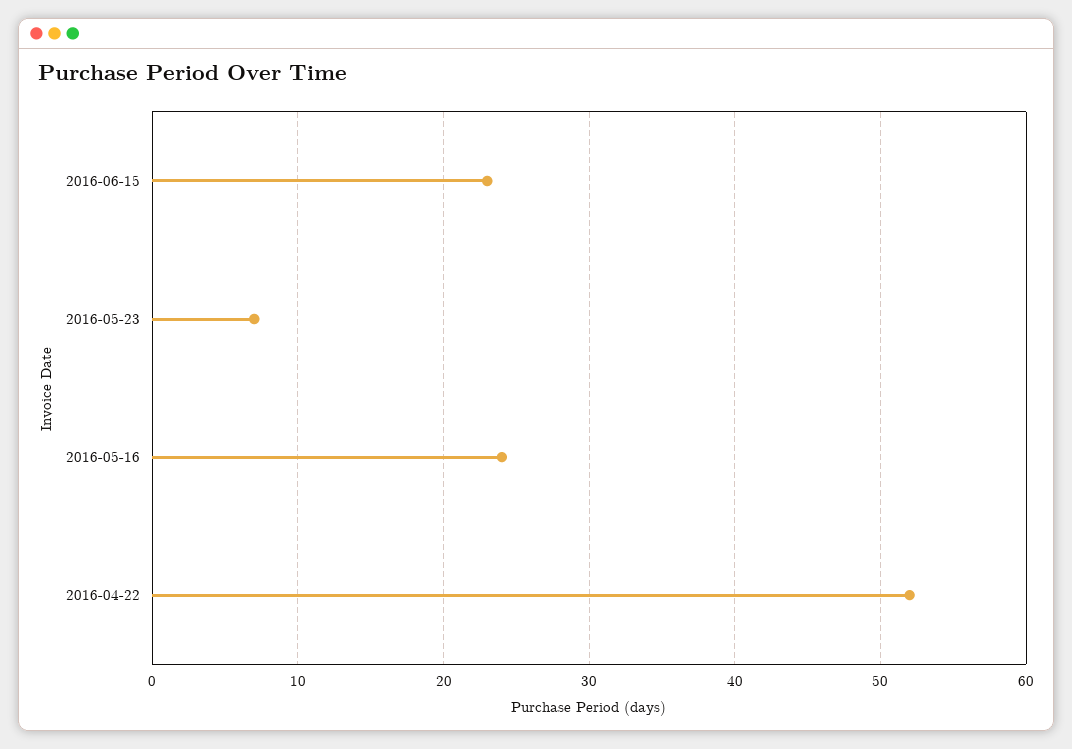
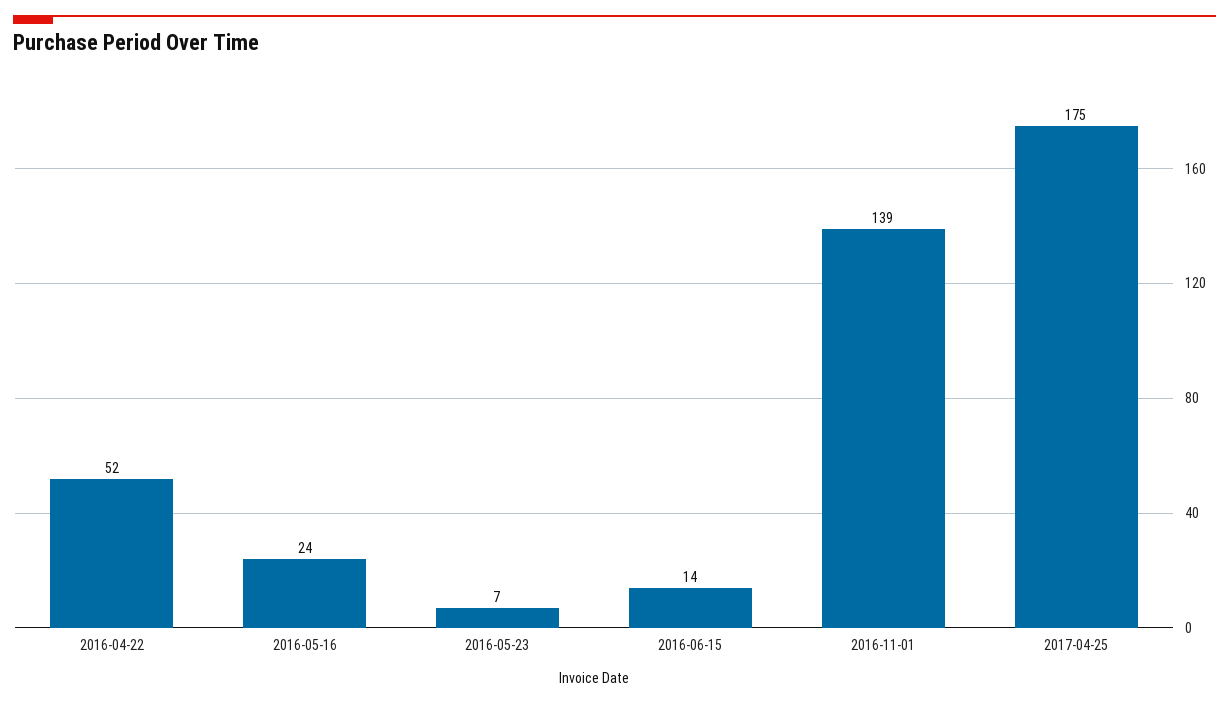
2016-06-15: 23 -> 14
2016-11-01: none -> 139
2017-04-25: none -> 175

